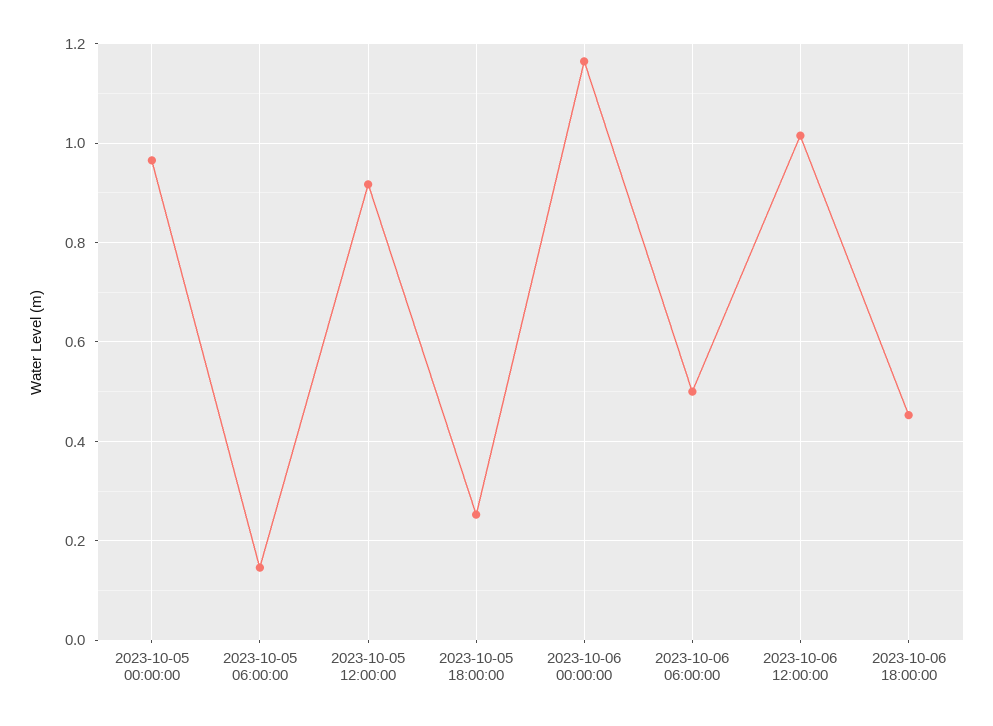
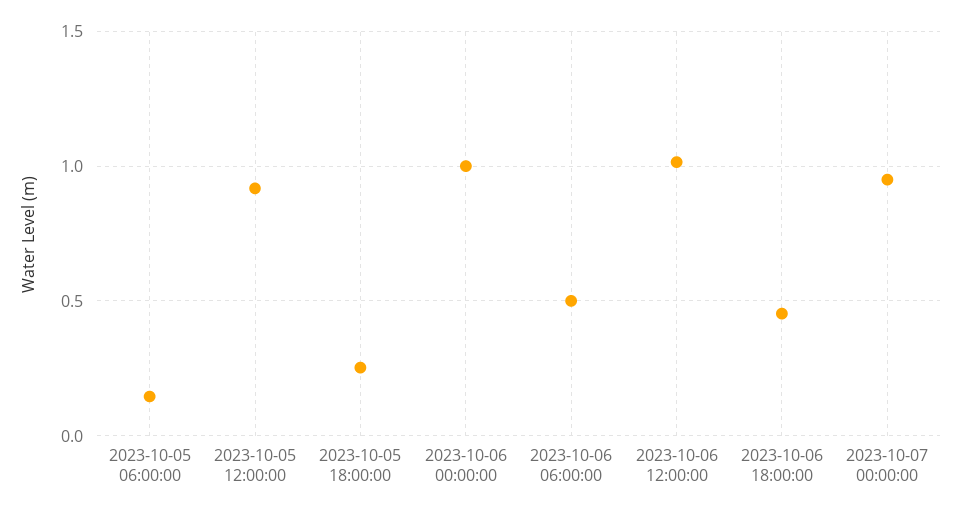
2023-10-05 00:00:00: 0.96 -> none
2023-10-06 00:00:00: 1.16 -> 1
2023-10-07 00:00:00: none -> 0.95

